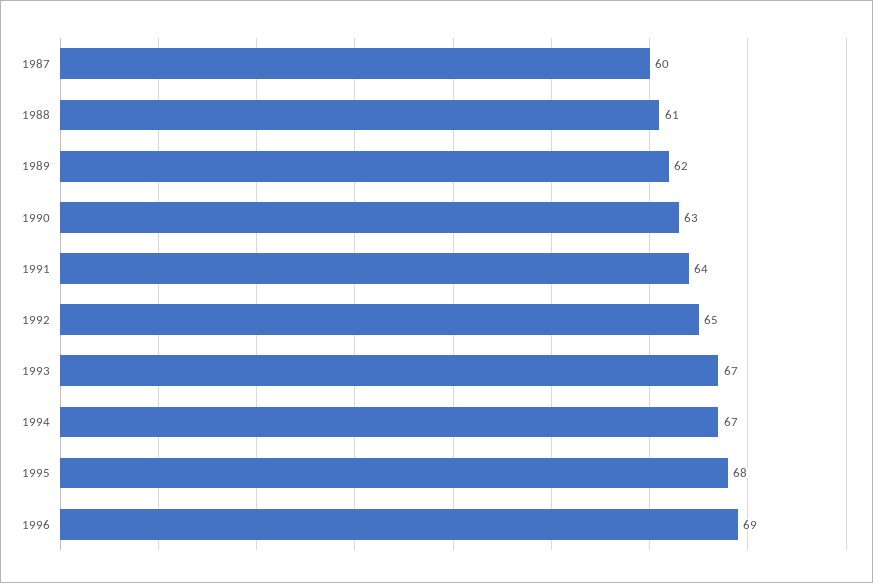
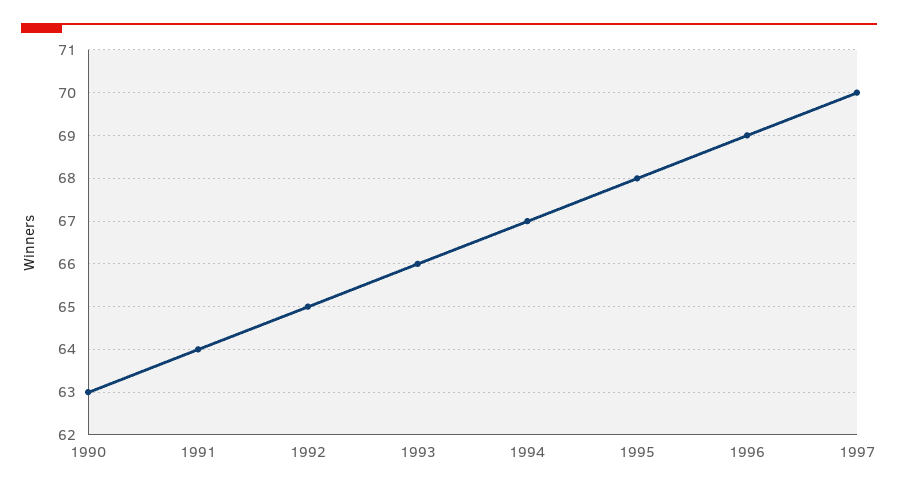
1987: 60 -> none
1988: 61 -> none
1989: 62 -> none
1993: 67 -> 66
1997: none -> 70

